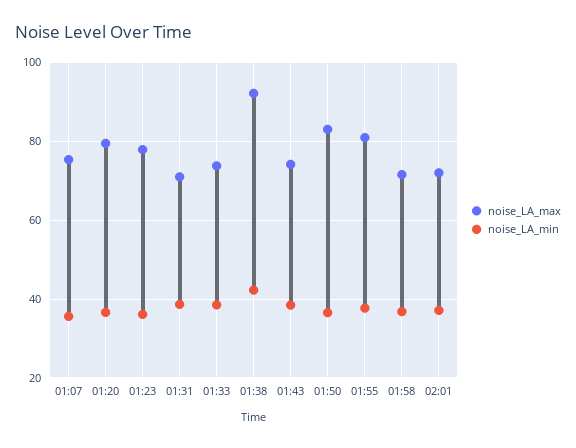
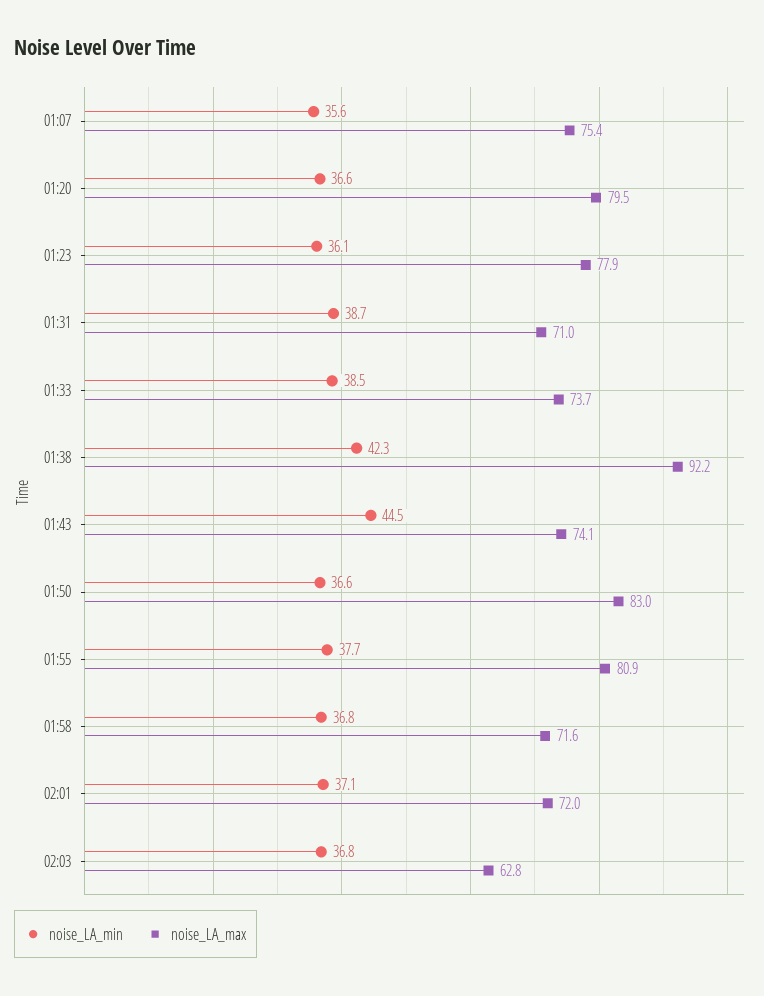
noise_LA_min, 01:43: 38 -> 44.5
noise_LA_min, 02:03: none -> 36.8
noise_LA_max, 02:03: none -> 62.8

